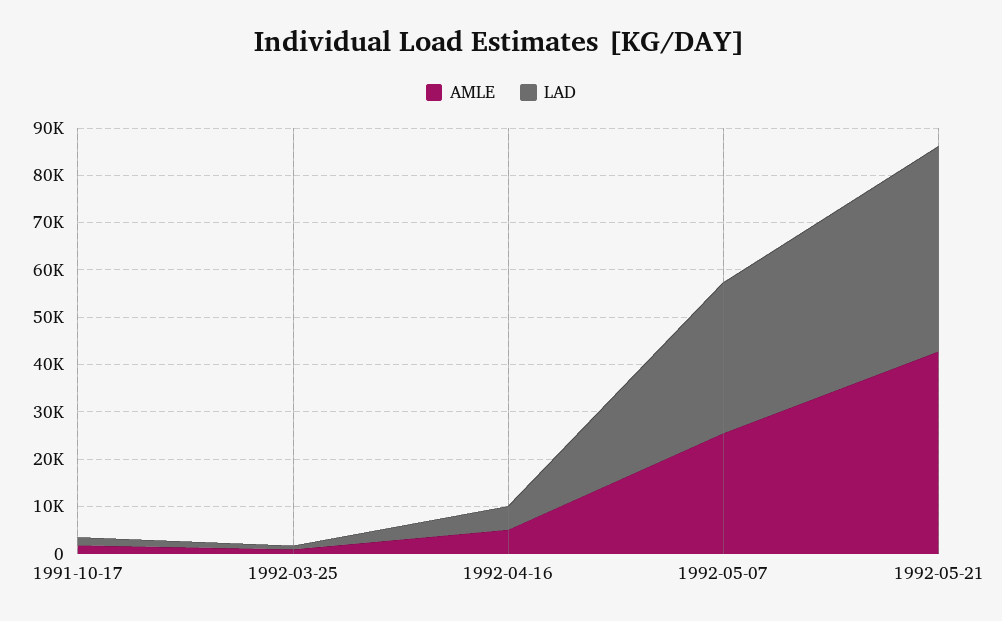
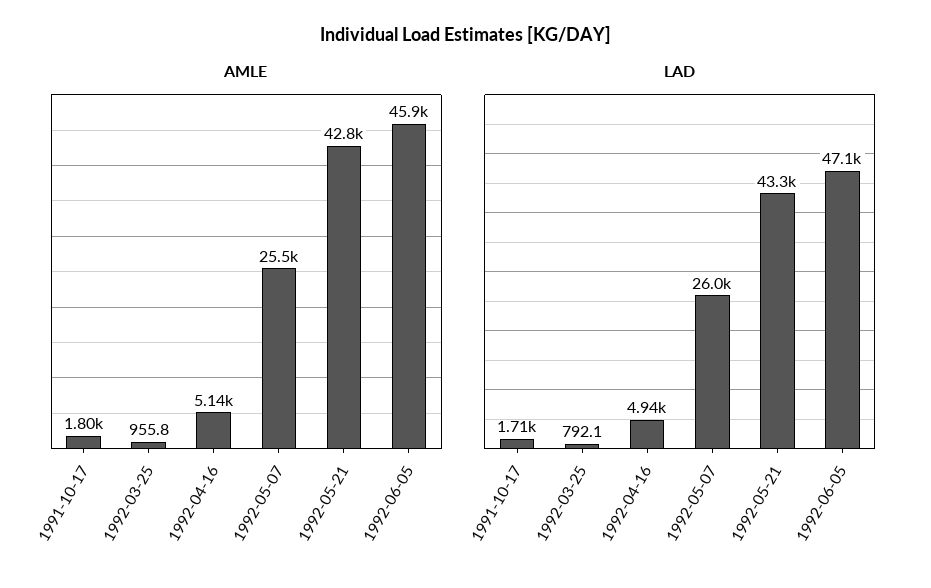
LAD, 1992-05-07: 32000 -> 26000
AMLE, 1992-06-05: none -> 45900
LAD, 1992-06-05: none -> 47100

